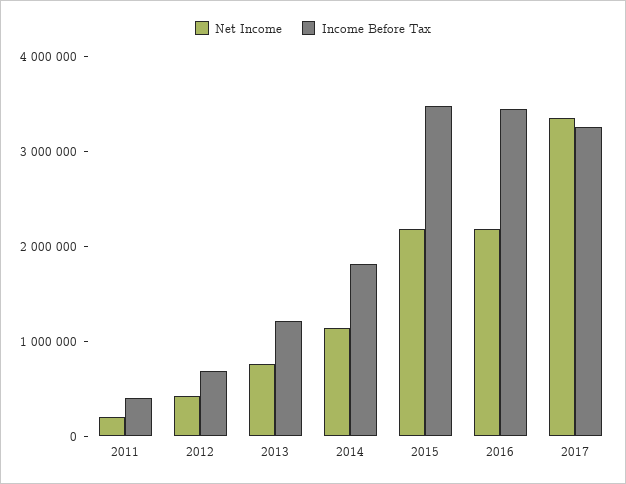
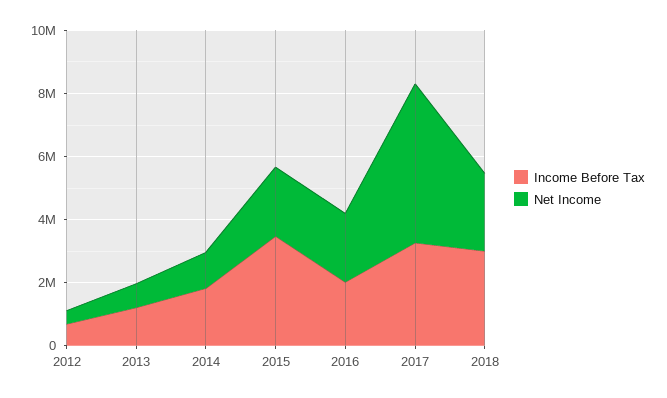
Net Income, 2011: 200000 -> none
Income Before Tax, 2011: 400000 -> none
Income Before Tax, 2016: 3400000 -> 2000000
Net Income, 2017: 3400000 -> 5000000
Income Before Tax, 2018: none -> 3000000
Net Income, 2018: none -> 2500000

